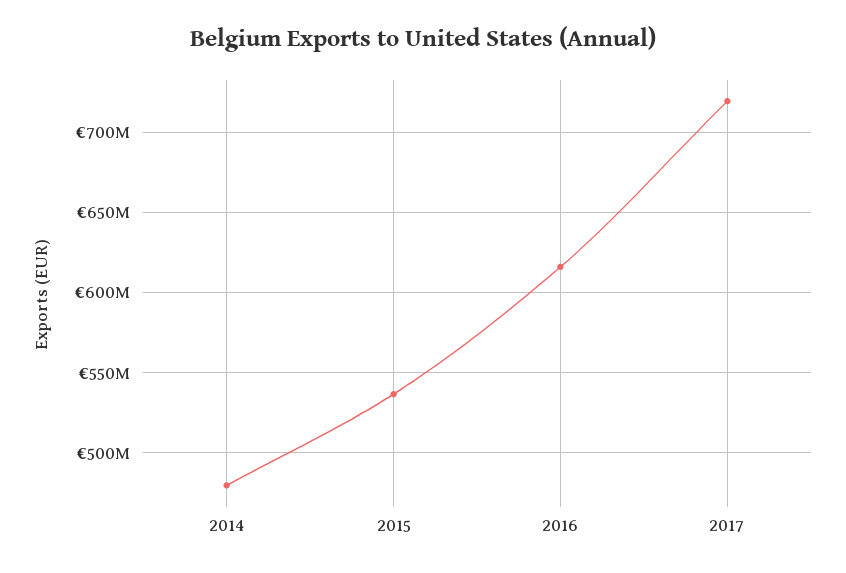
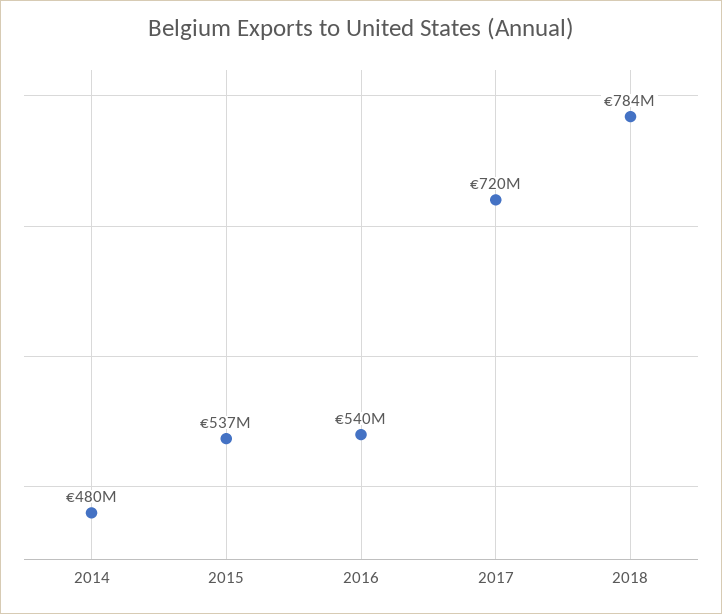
2016: 615000000 -> 540000000
2018: none -> 784000000

